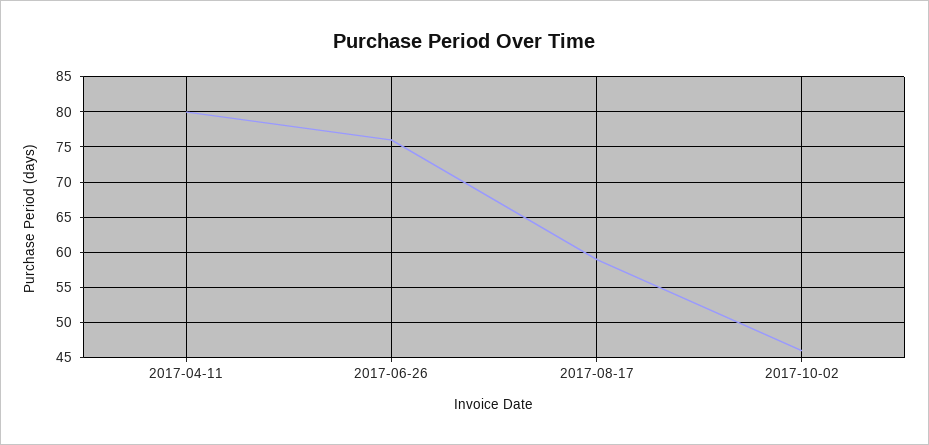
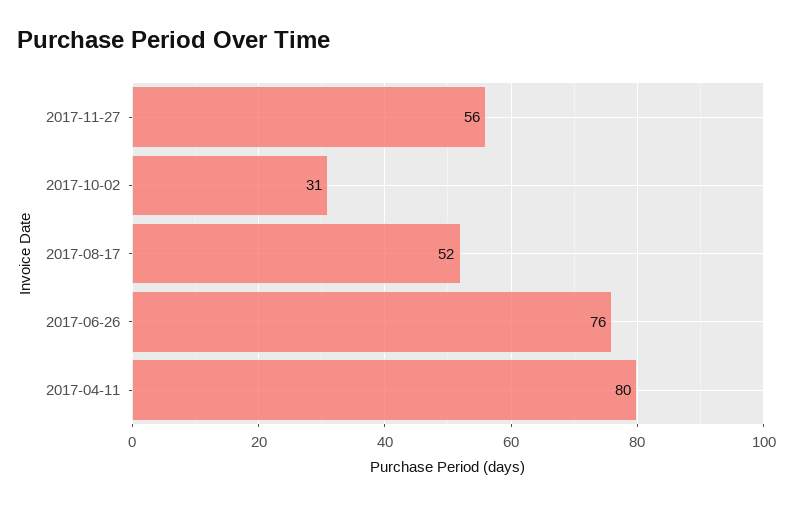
2017-08-17: 59 -> 52
2017-10-02: 46 -> 31
2017-11-27: none -> 56

